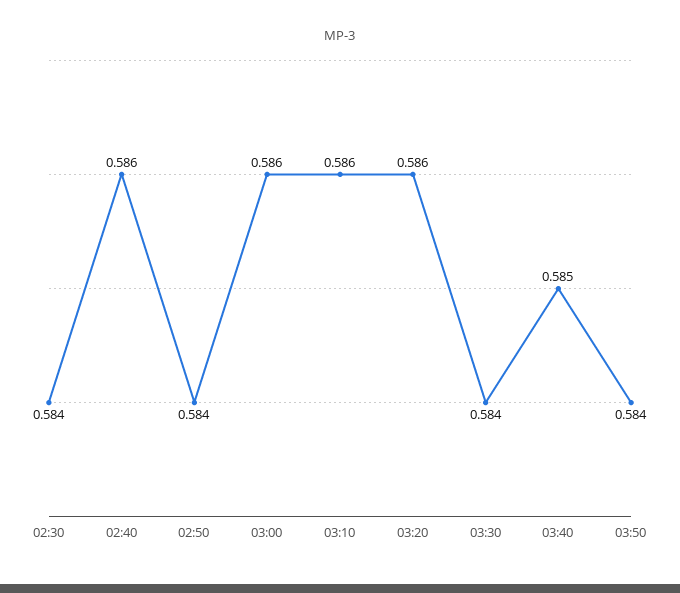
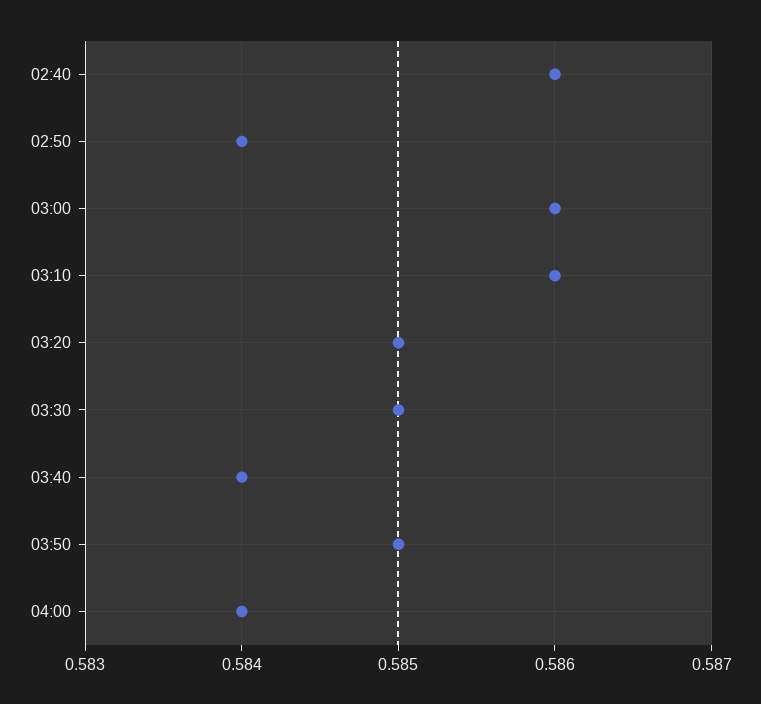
02:30: 0.584 -> none
03:20: 0.586 -> 0.585
03:30: 0.584 -> 0.585
03:40: 0.585 -> 0.584
03:50: 0.584 -> 0.585
04:00: none -> 0.584

